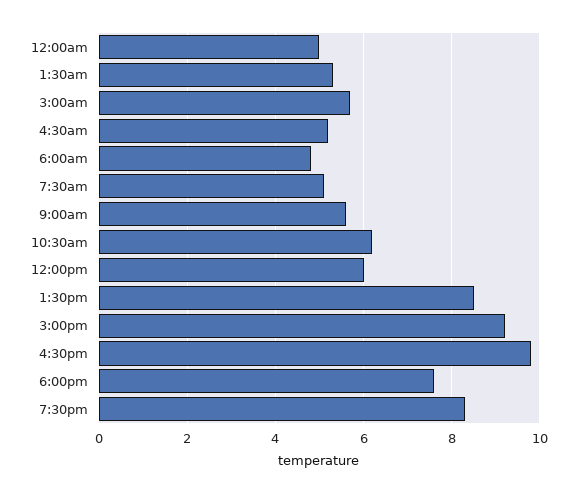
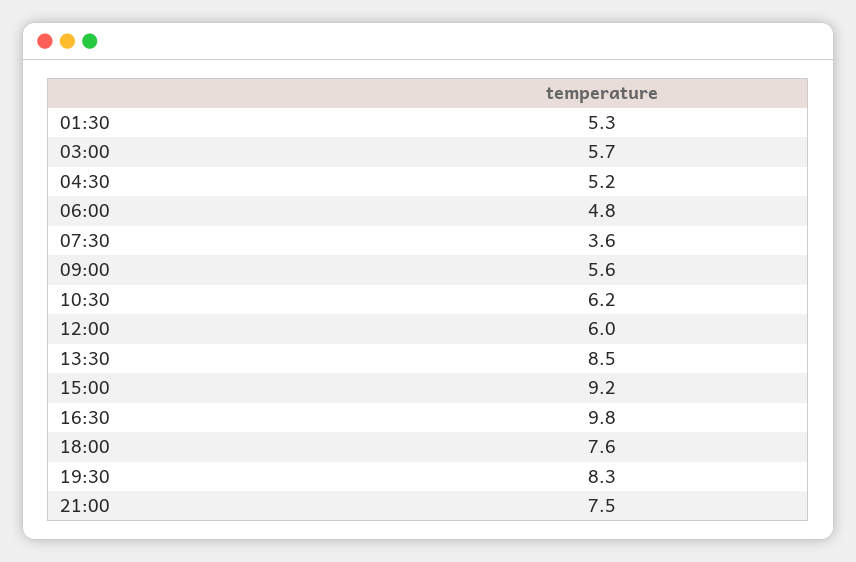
12:00am: 5 -> none
7:30am: 5 -> 3.6
21:00: none -> 7.5

